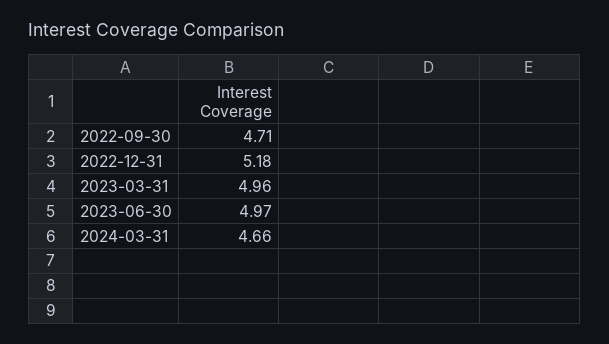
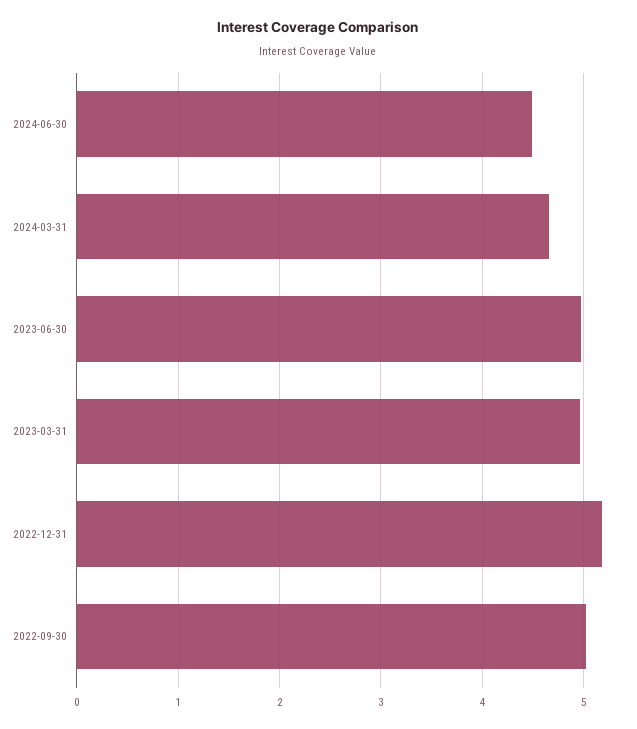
2022-09-30: 4.71 -> 5
2024-06-30: none -> 4.5

